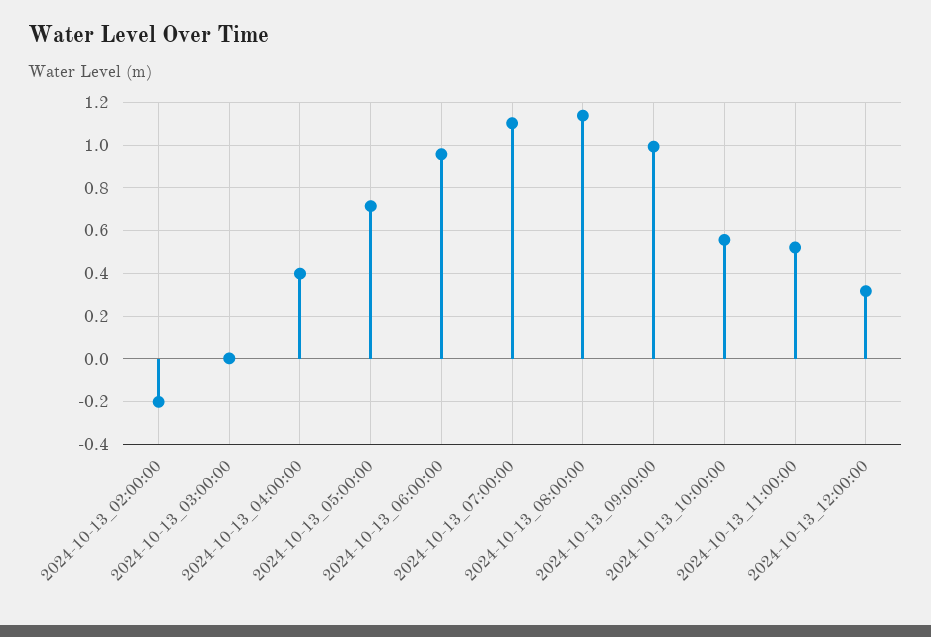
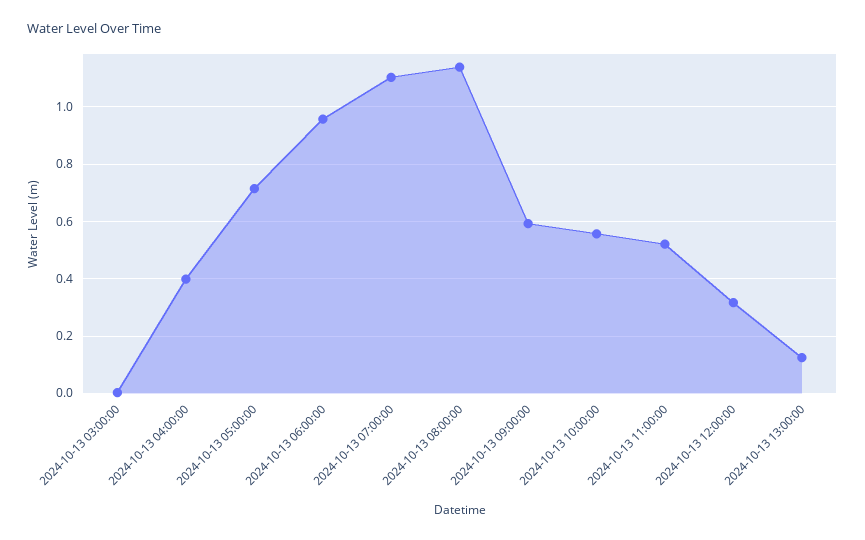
2024-10-13_02:00:00: -0.2 -> none
2024-10-13_09:00:00: 1 -> 0.6
2024-10-13 13:00:00: none -> 0.125

